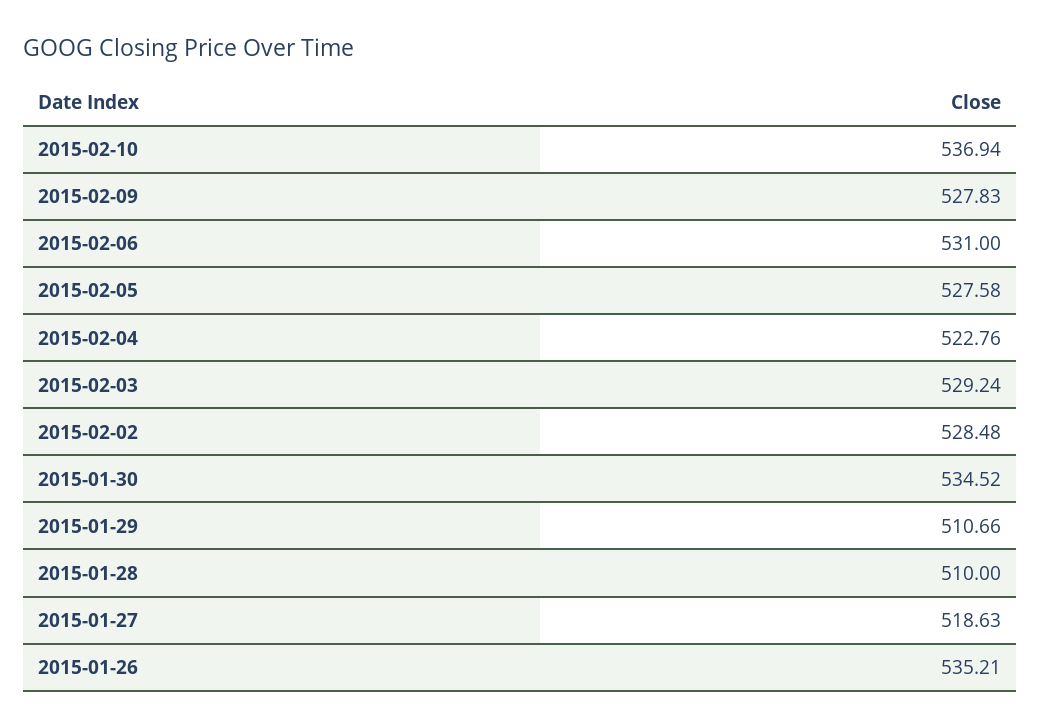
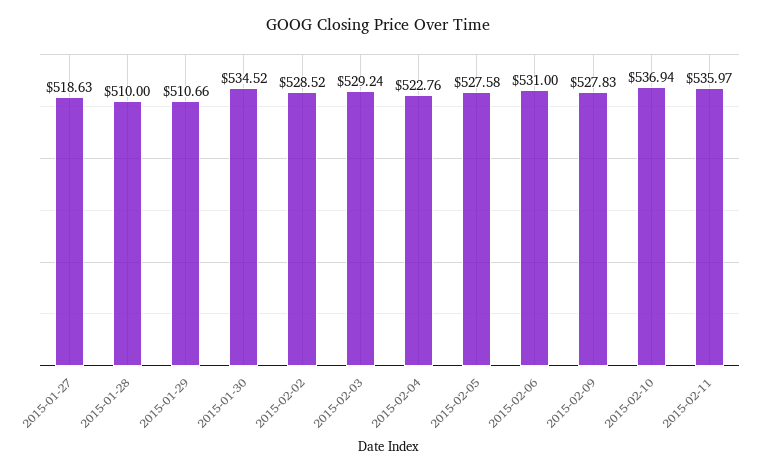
2015-02-02: 528.48 -> 528.52
2015-01-26: 535.21 -> none
2015-02-11: none -> 535.97

